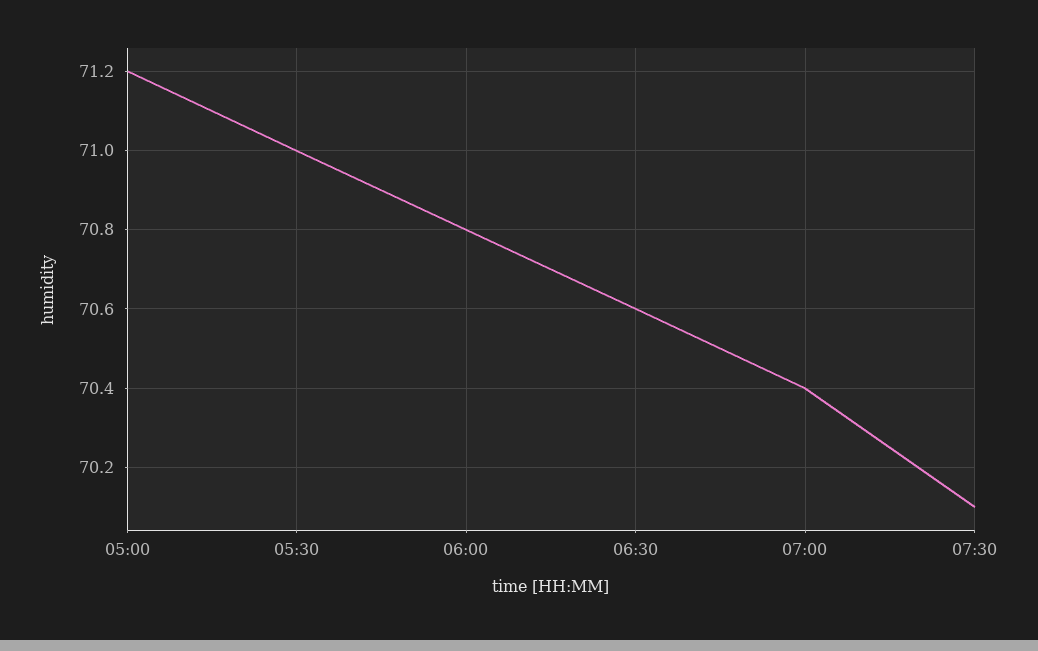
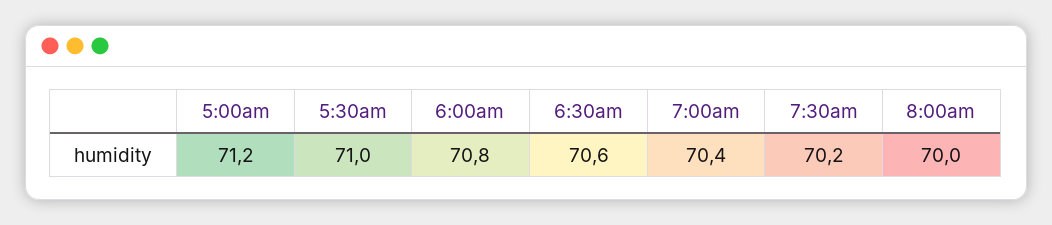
07:30: 70.1 -> 70.2
8:00am: none -> 70

